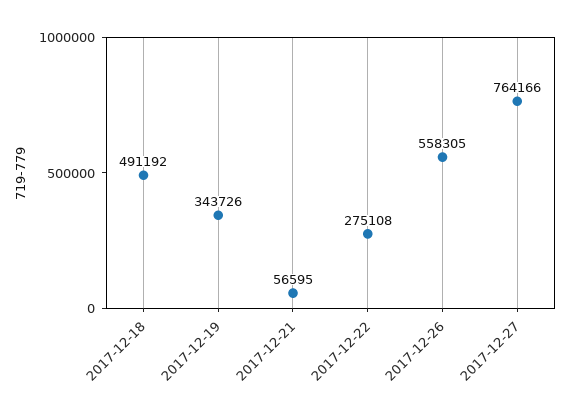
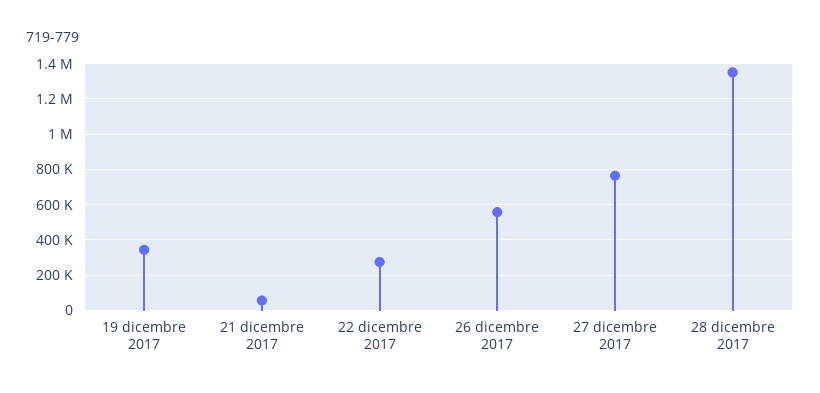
2017-12-18: 491192 -> none
28 dicembre 2017: none -> 1350000

